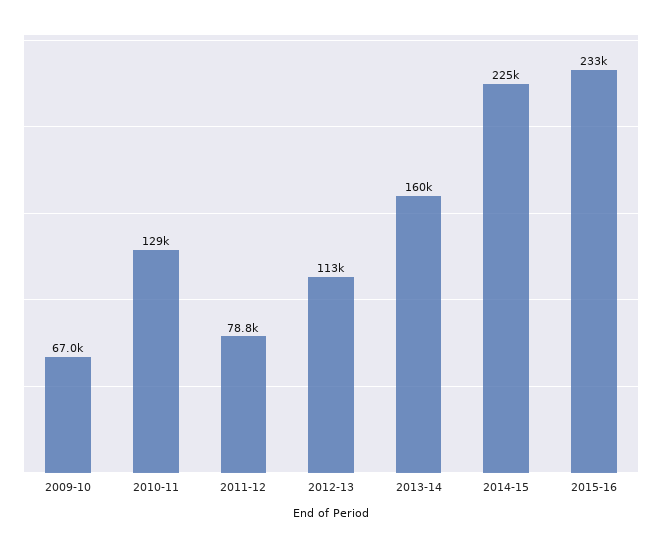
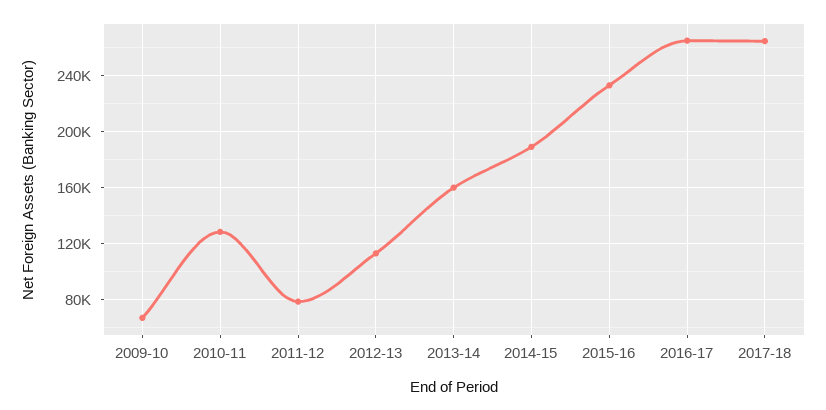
2014-15: 225000 -> 190000
2016-17: none -> 265000
2017-18: none -> 265000

